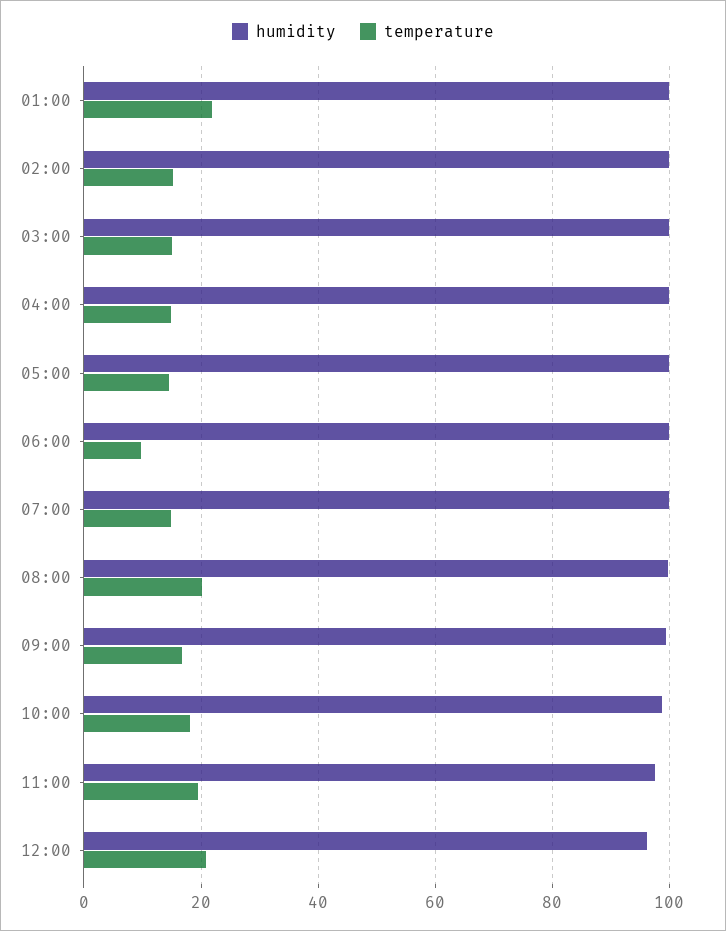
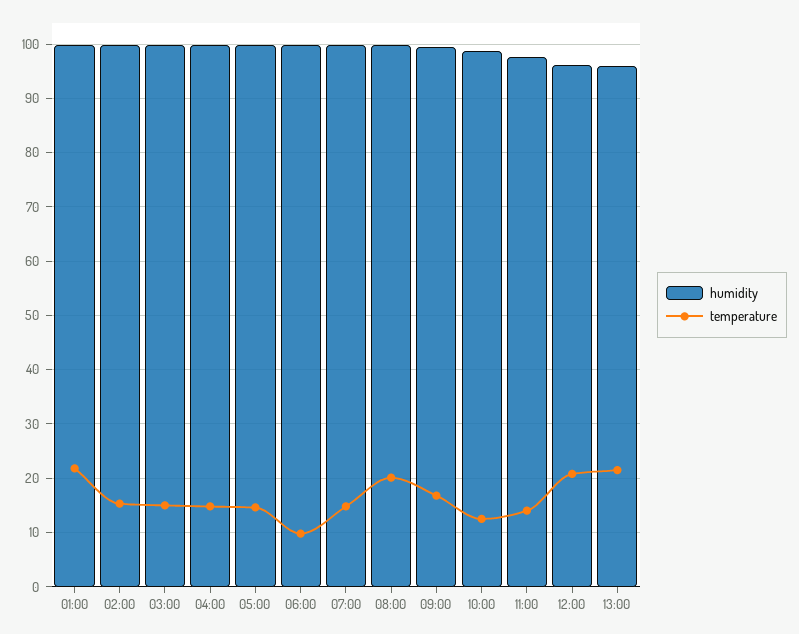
temperature, 10:00: 18 -> 12
temperature, 11:00: 20 -> 14
humidity, 13:00: none -> 96
temperature, 13:00: none -> 22

